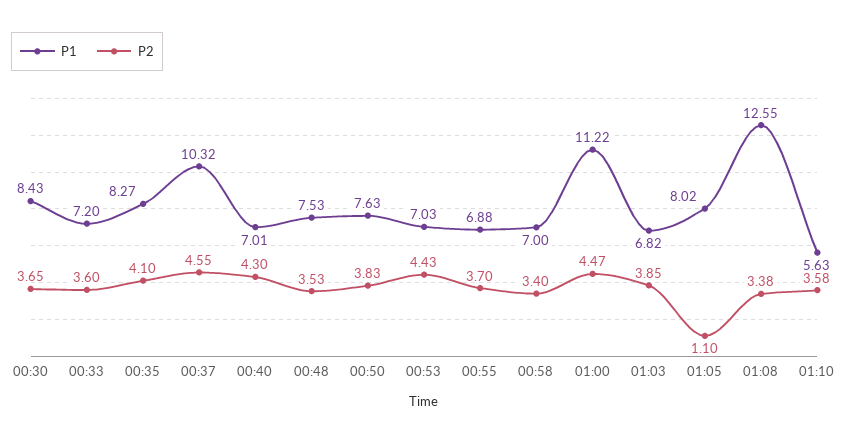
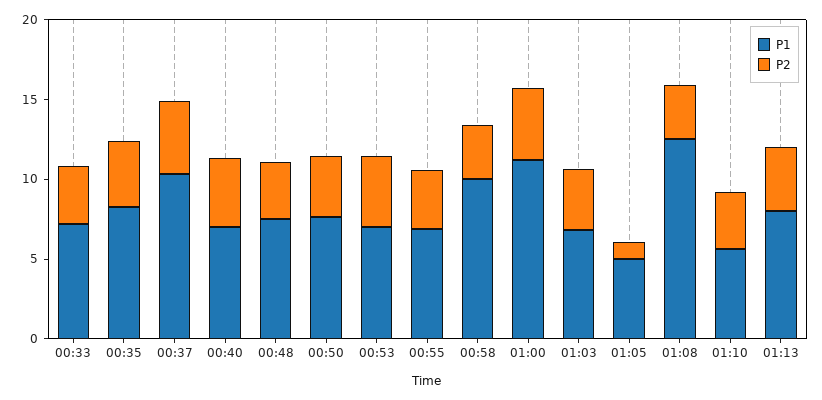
P1, 00:30: 8.43 -> none
P2, 00:30: 3.65 -> none
P1, 00:58: 7 -> 10
P1, 01:05: 8.02 -> 5
P1, 01:13: none -> 8
P2, 01:13: none -> 4

